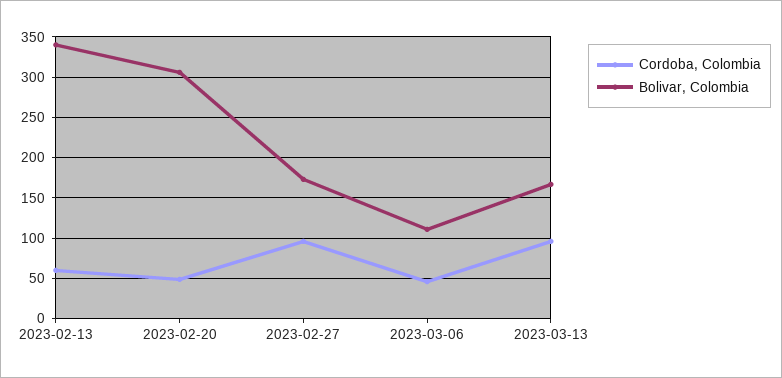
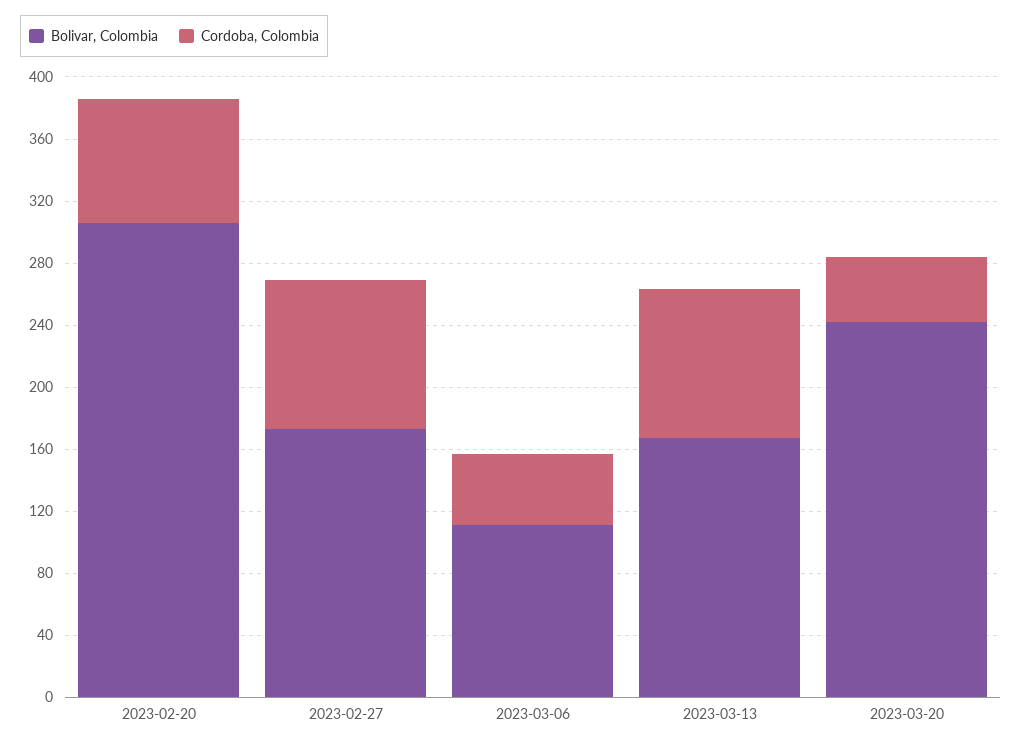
Cordoba, Colombia, 2023-02-13: 60 -> none
Bolivar, Colombia, 2023-02-13: 340 -> none
Cordoba, Colombia, 2023-02-20: 50 -> 80
Bolivar, Colombia, 2023-03-20: none -> 240
Cordoba, Colombia, 2023-03-20: none -> 40

